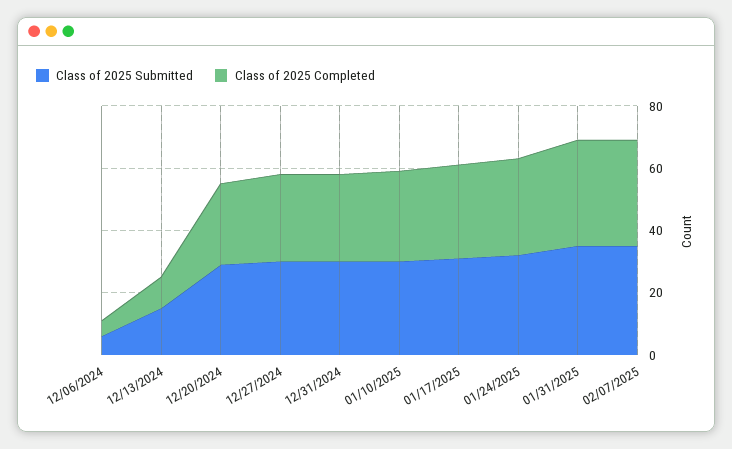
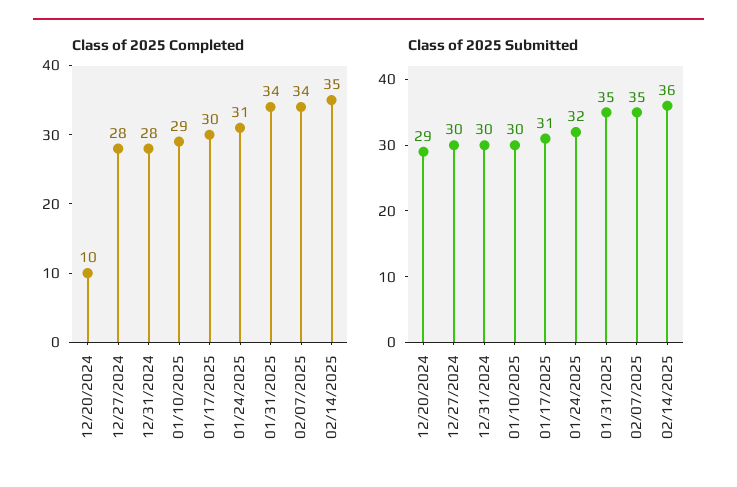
Class of 2025 Submitted, 12/06/2024: 5 -> none
Class of 2025 Completed, 12/06/2024: 5 -> none
Class of 2025 Submitted, 12/13/2024: 15 -> none
Class of 2025 Completed, 12/13/2024: 10 -> none
Class of 2025 Completed, 12/20/2024: 25 -> 10
Class of 2025 Completed, 02/14/2025: none -> 35
Class of 2025 Submitted, 02/14/2025: none -> 36

